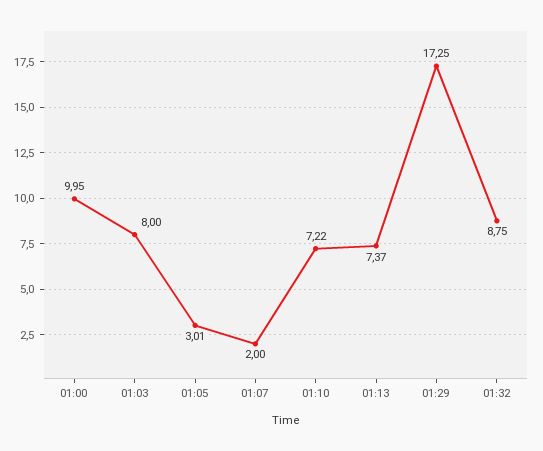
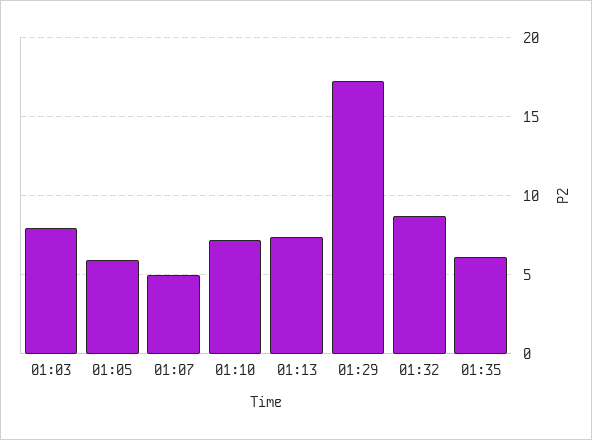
01:00: 9.95 -> none
01:05: 3.01 -> 6
01:07: 2 -> 5
01:35: none -> 6

